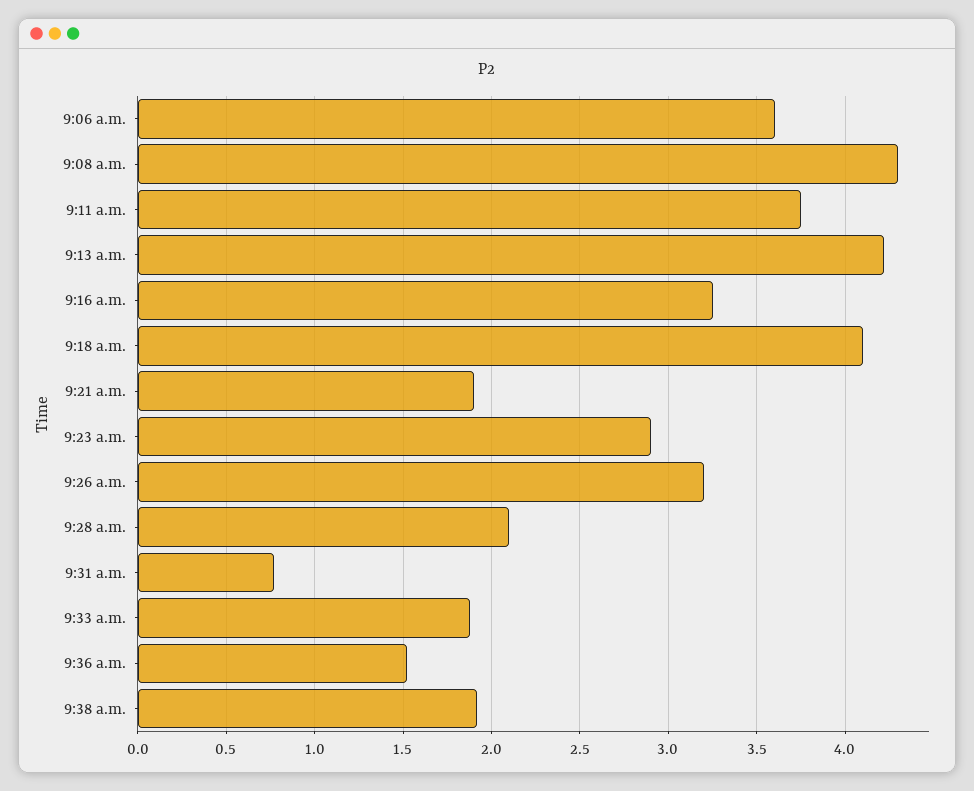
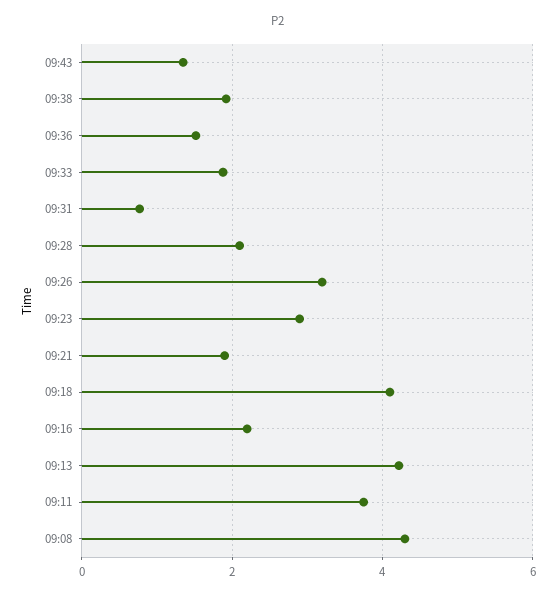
9:06 a.m.: 3.6 -> none
9:16 a.m.: 3.25 -> 2.2
09:43: none -> 1.4

